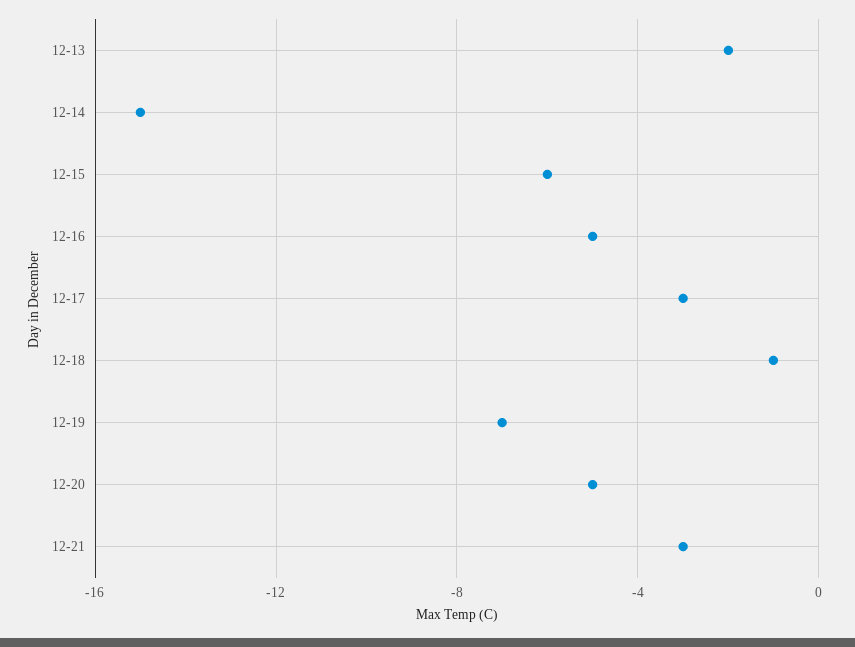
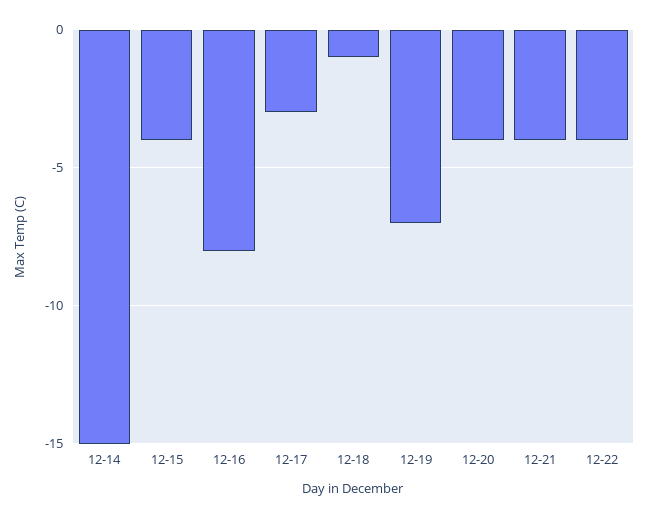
12-13: -2 -> none
12-15: -6 -> -4
12-16: -5 -> -8
12-20: -5 -> -4
12-21: -3 -> -4
12-22: none -> -4

